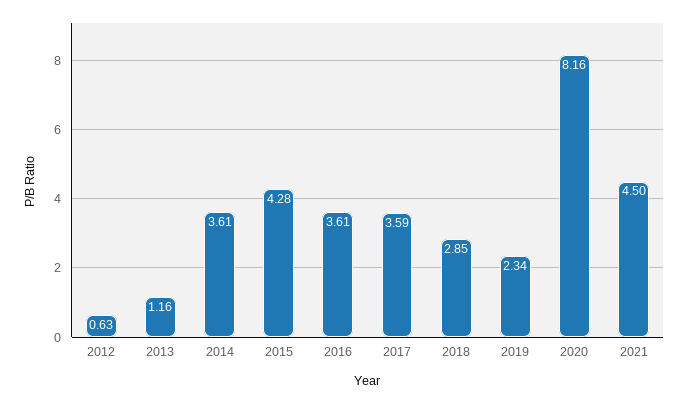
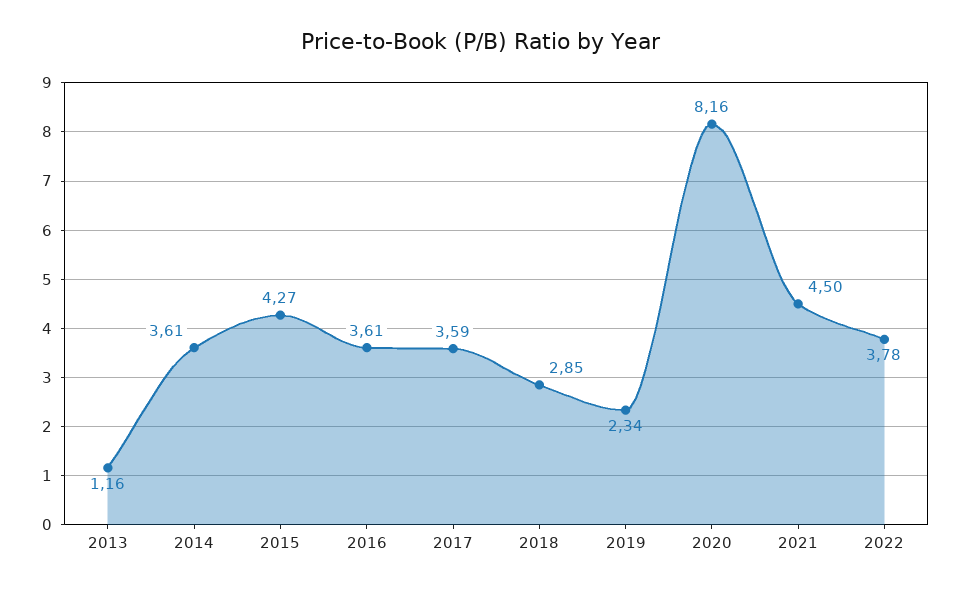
2012: 0.63 -> none
2015: 4.28 -> 4.27
2022: none -> 3.78

